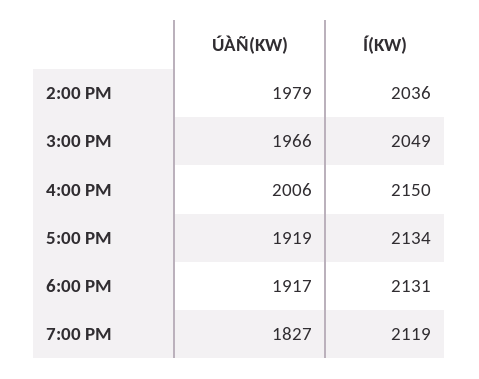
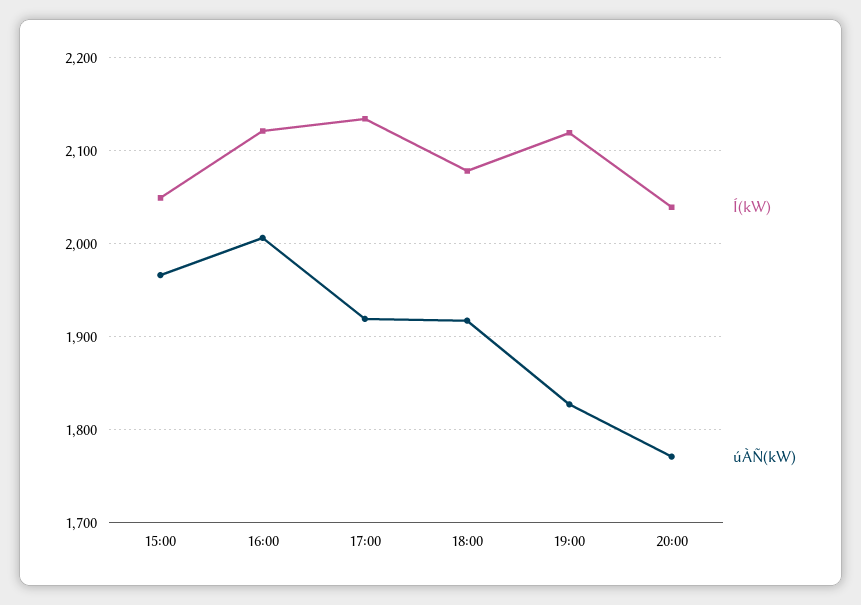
ÚÀÑ(KW), 2:00 PM: 1979 -> none
Í(KW), 2:00 PM: 2036 -> none
Í(KW), 4:00 PM: 2150 -> 2120
Í(KW), 6:00 PM: 2131 -> 2080
Í(KW), 20:00: none -> 2040
ÚÀÑ(KW), 20:00: none -> 1770

